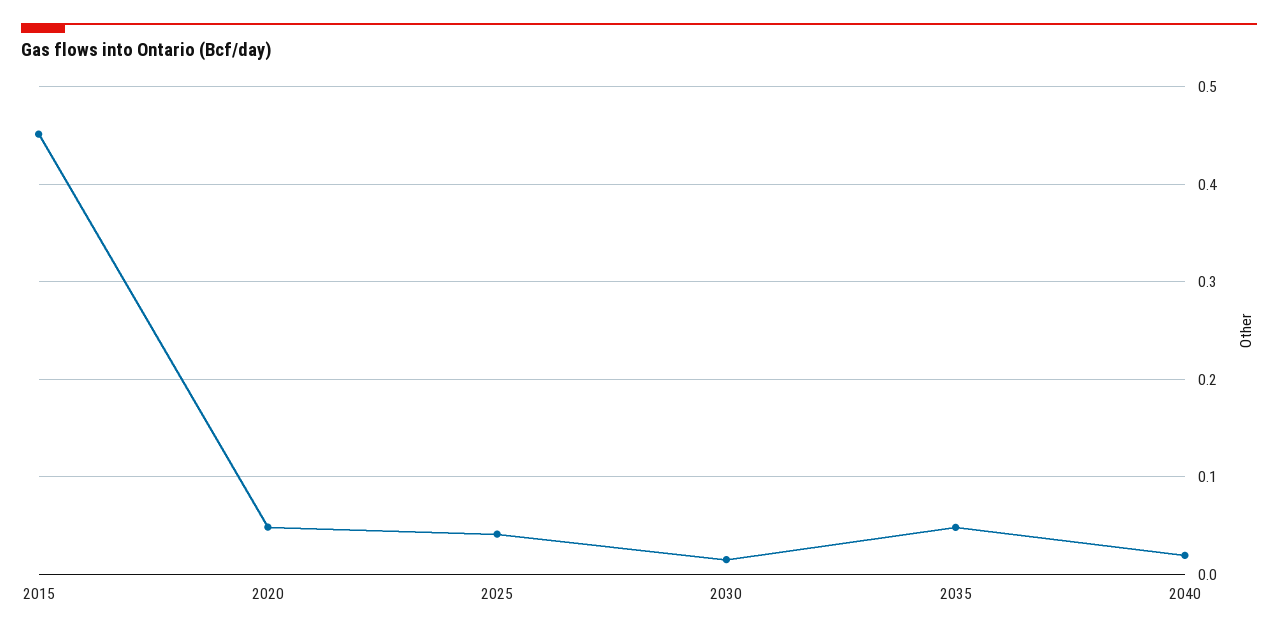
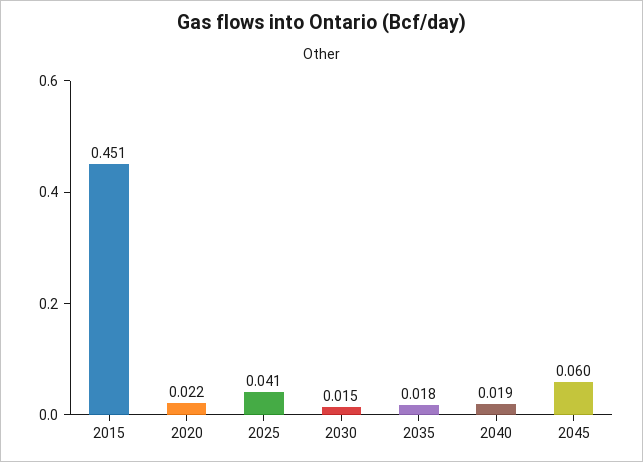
2020: 0.05 -> 0.022
2035: 0.05 -> 0.018
2045: none -> 0.06

